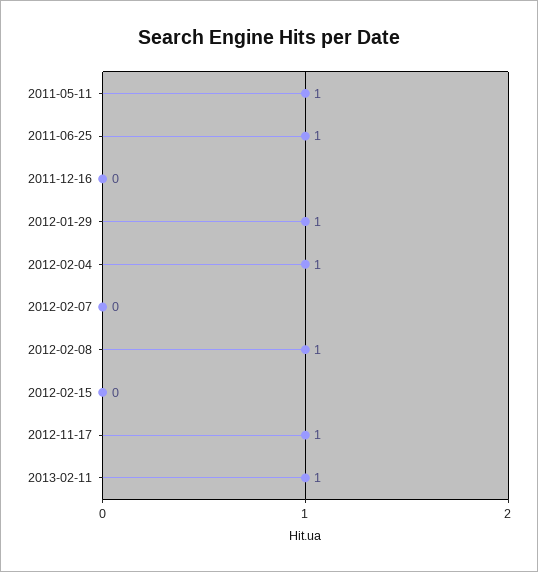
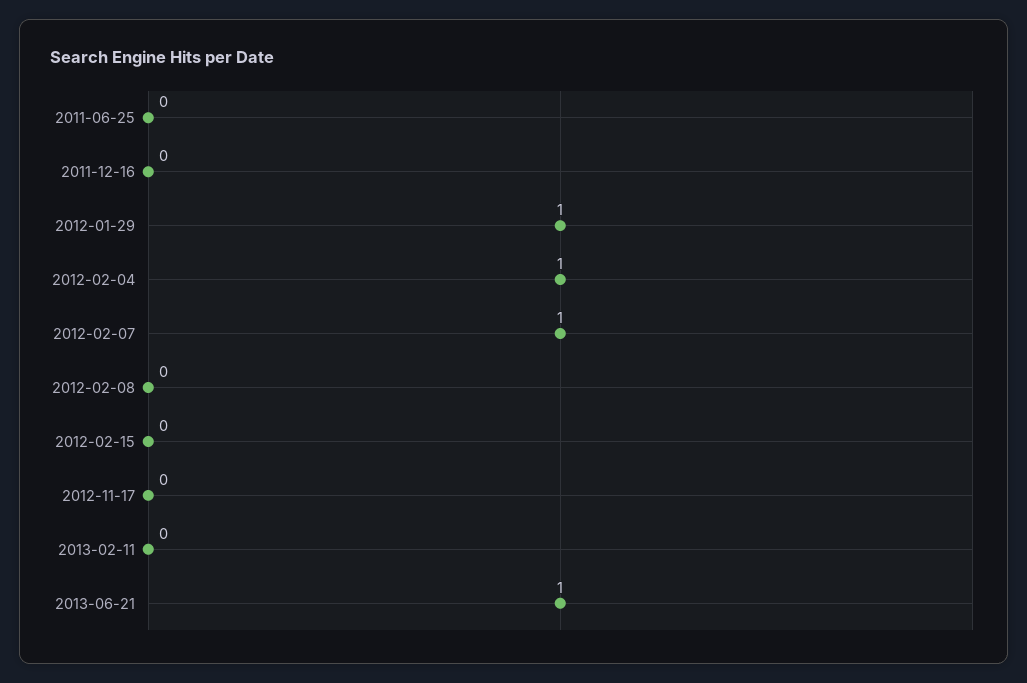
2011-05-11: 1 -> none
2011-06-25: 1 -> 0
2012-02-07: 0 -> 1
2012-02-08: 1 -> 0
2012-11-17: 1 -> 0
2013-02-11: 1 -> 0
2013-06-21: none -> 1

